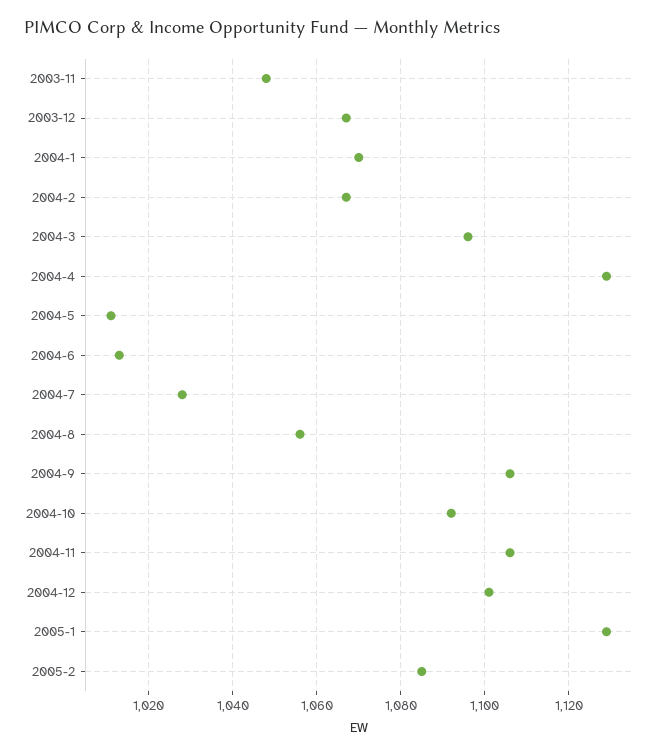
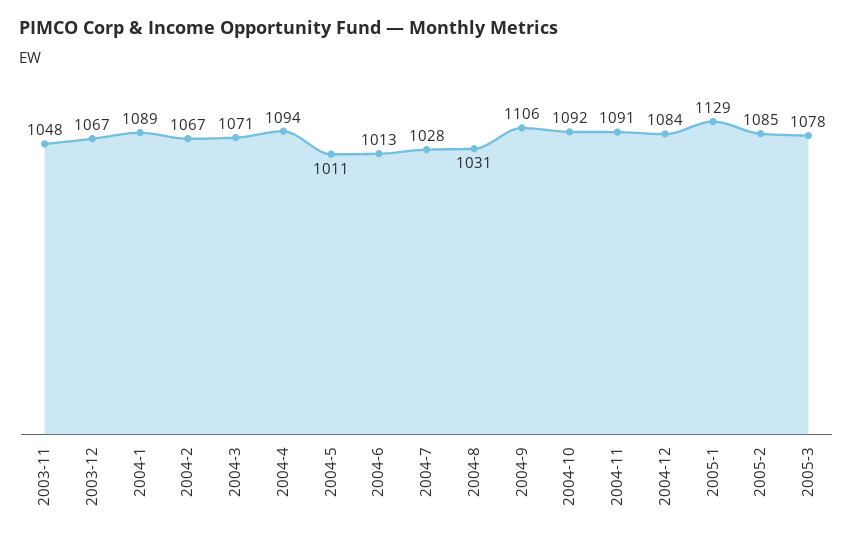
2004-1: 1070 -> 1089
2004-3: 1095 -> 1071
2004-4: 1130 -> 1094
2004-8: 1055 -> 1031
2004-11: 1105 -> 1091
2004-12: 1100 -> 1084
2005-3: none -> 1078

